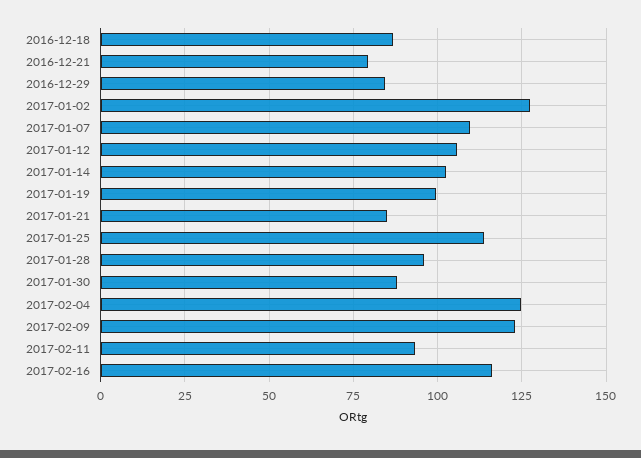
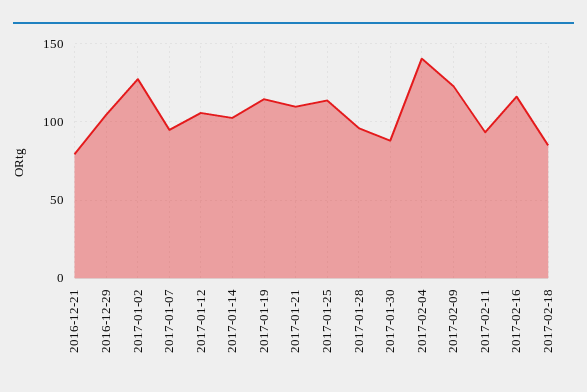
2016-12-18: 87.5 -> none
2016-12-29: 85 -> 105
2017-01-07: 110 -> 95
2017-01-19: 100 -> 115
2017-01-21: 85 -> 110
2017-02-04: 125 -> 140
2017-02-18: none -> 85

